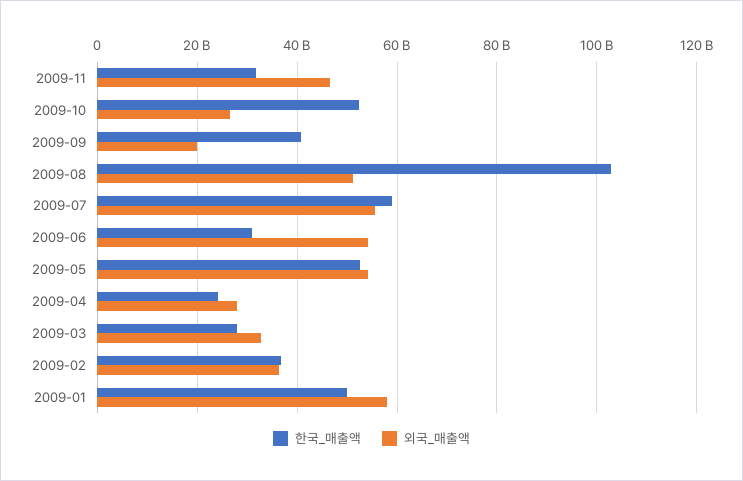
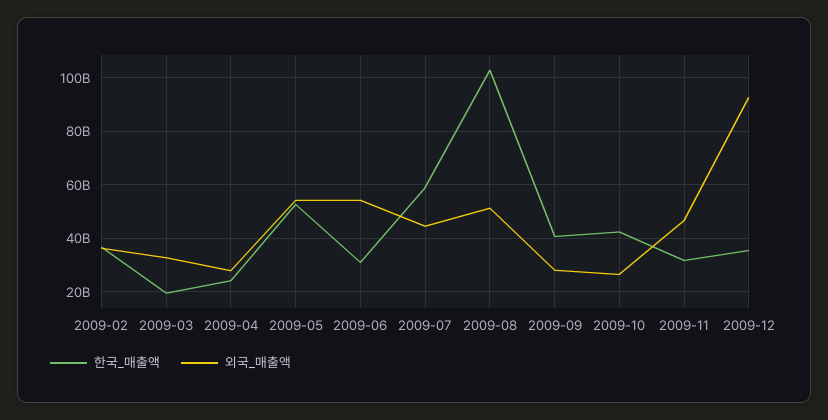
한국_매출액, 2009-10: 52000000000 -> 42500000000
외국_매출액, 2009-09: 20000000000 -> 27500000000
외국_매출액, 2009-07: 56000000000 -> 45000000000
한국_매출액, 2009-03: 28000000000 -> 20000000000
한국_매출액, 2009-01: 50000000000 -> none
외국_매출액, 2009-01: 58000000000 -> none
한국_매출액, 2009-12: none -> 35000000000
외국_매출액, 2009-12: none -> 92500000000

